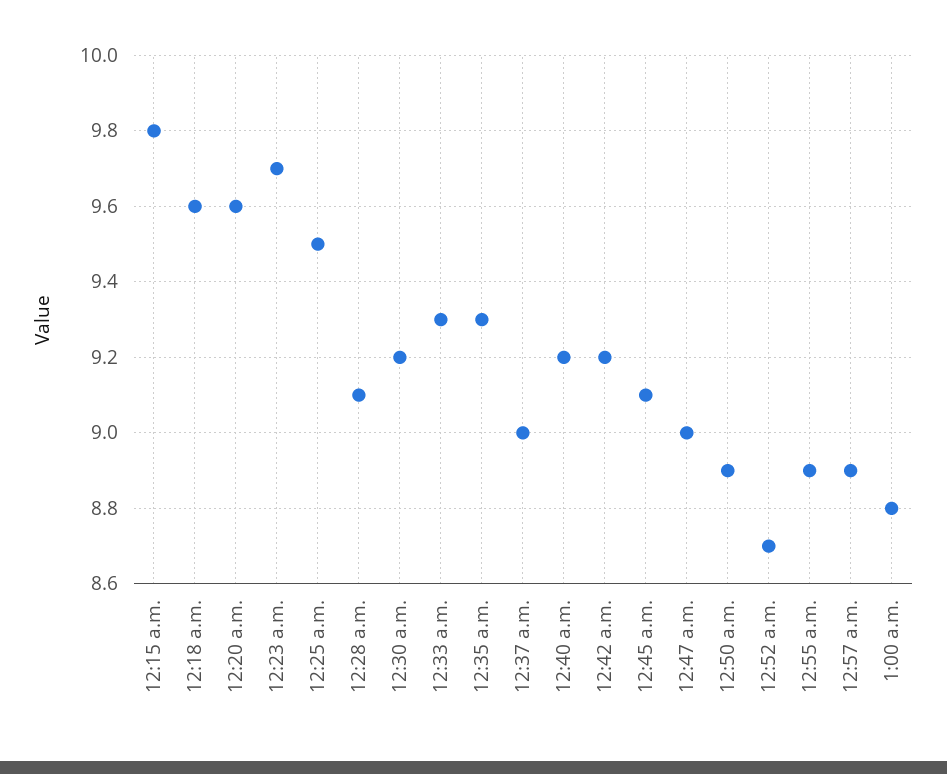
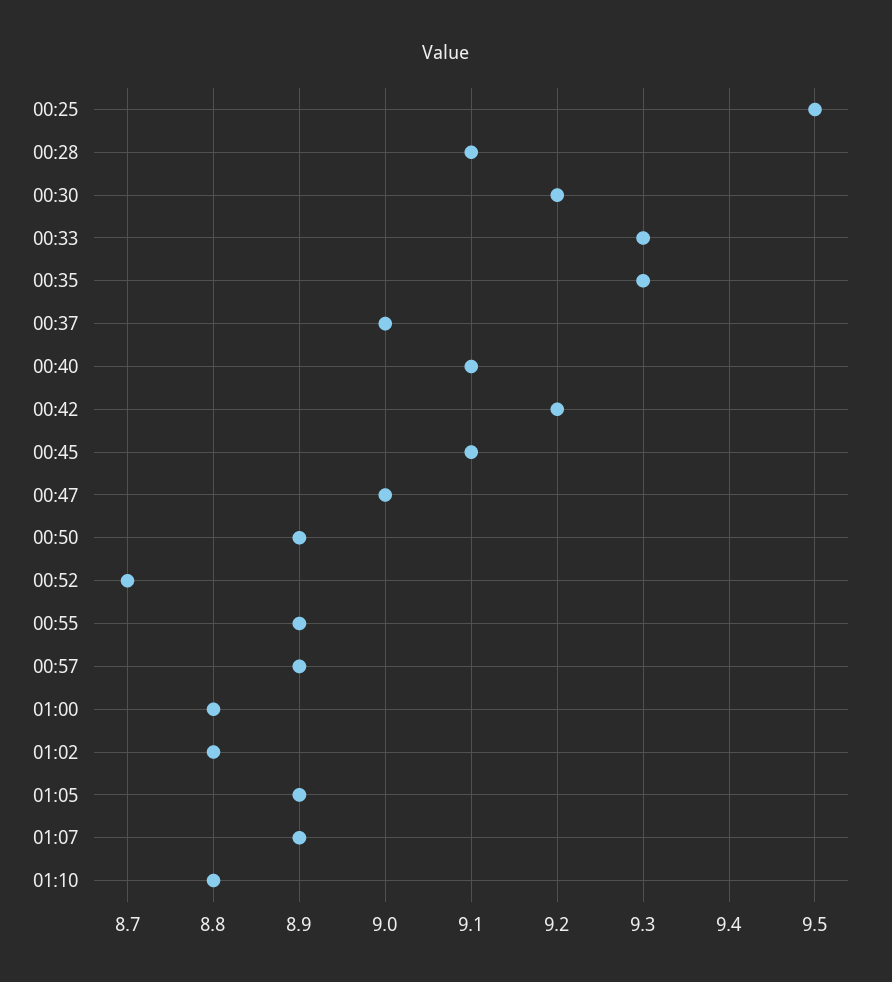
12:15 a.m.: 9.8 -> none
12:18 a.m.: 9.6 -> none
12:20 a.m.: 9.6 -> none
12:23 a.m.: 9.7 -> none
12:40 a.m.: 9.2 -> 9.1
01:02: none -> 8.8
01:05: none -> 8.9
01:07: none -> 8.9
01:10: none -> 8.8

